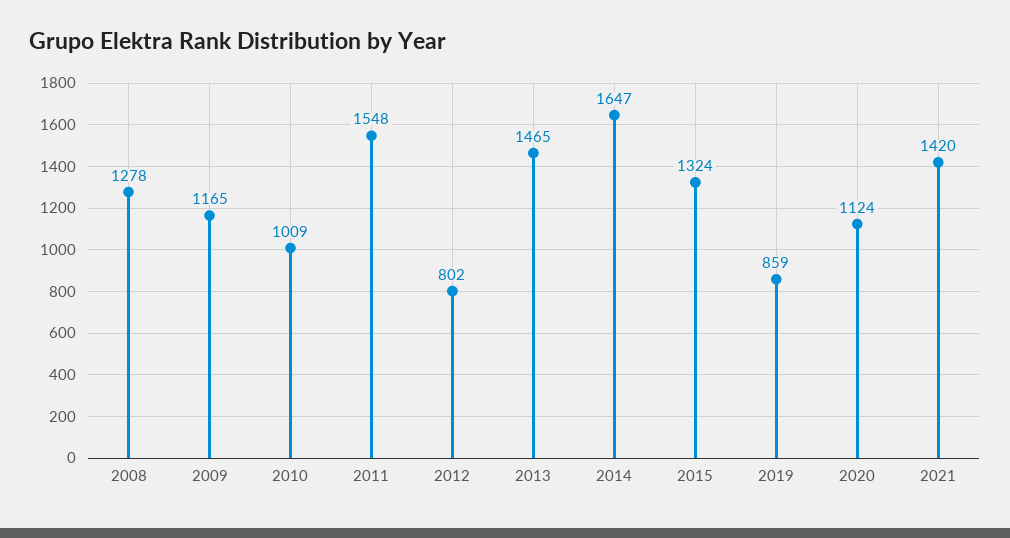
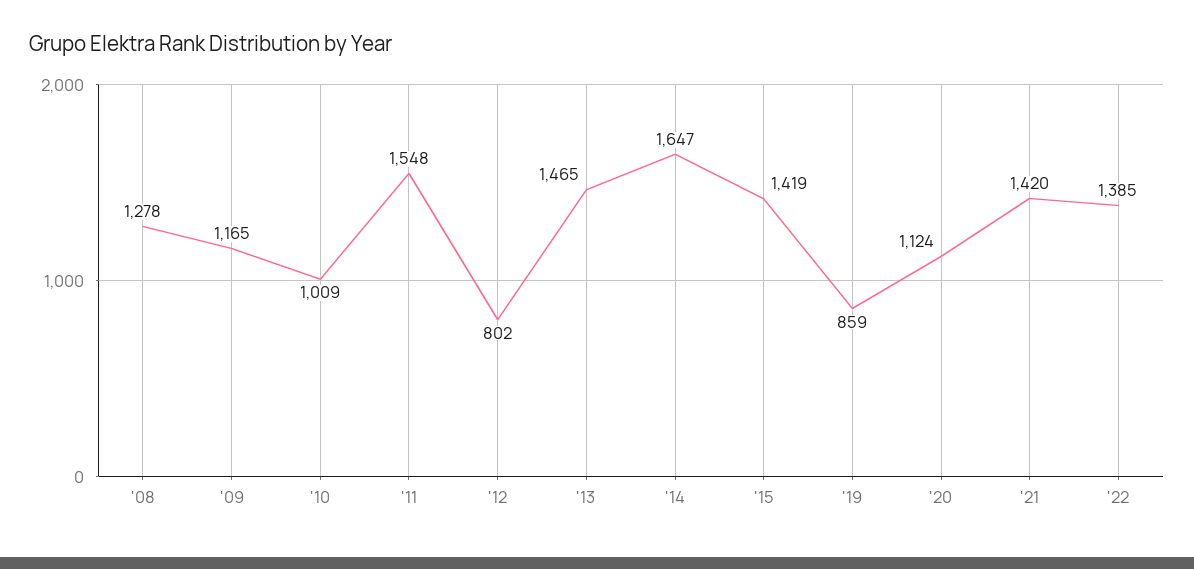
2015: 1324 -> 1419
'22: none -> 1385

